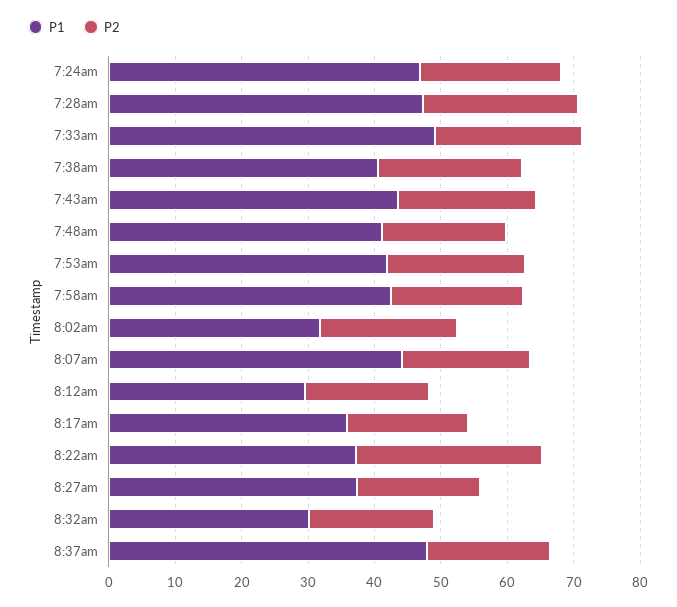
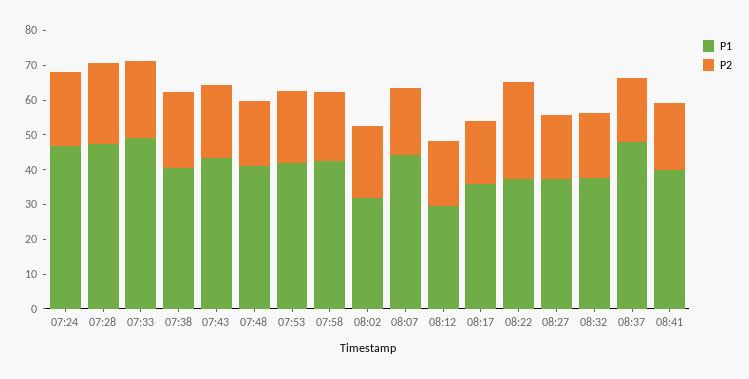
P1, 8:32am: 30 -> 37.5
P1, 08:41: none -> 40
P2, 08:41: none -> 20

